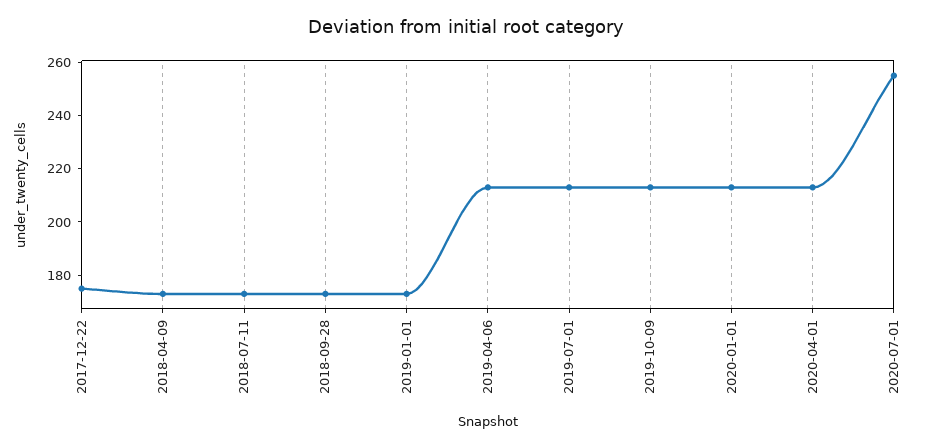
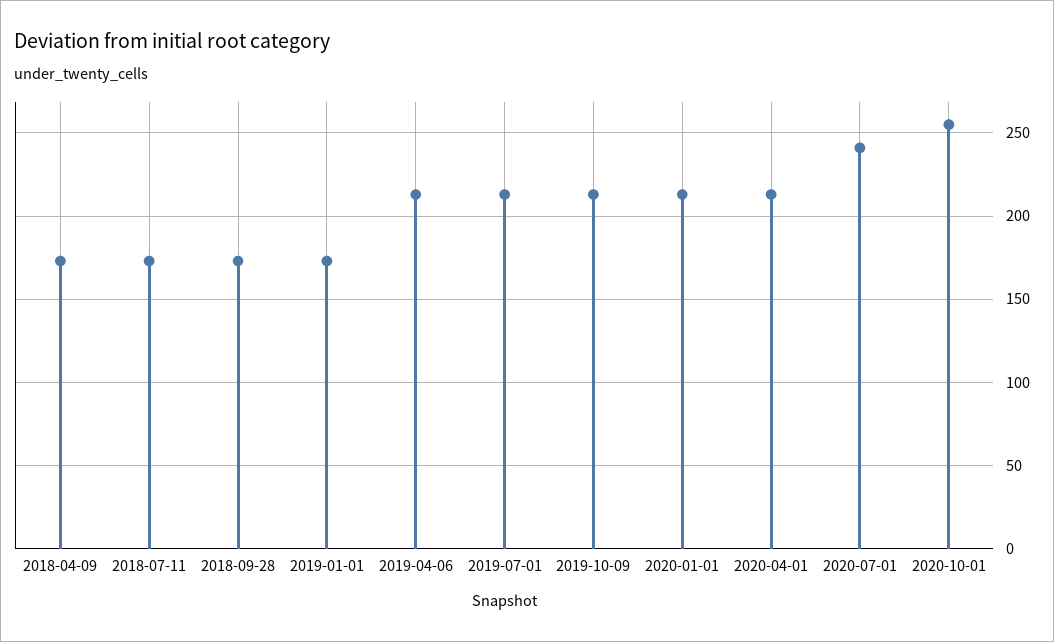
2017-12-22: 175 -> none
2020-07-01: 255 -> 240
2020-10-01: none -> 255

